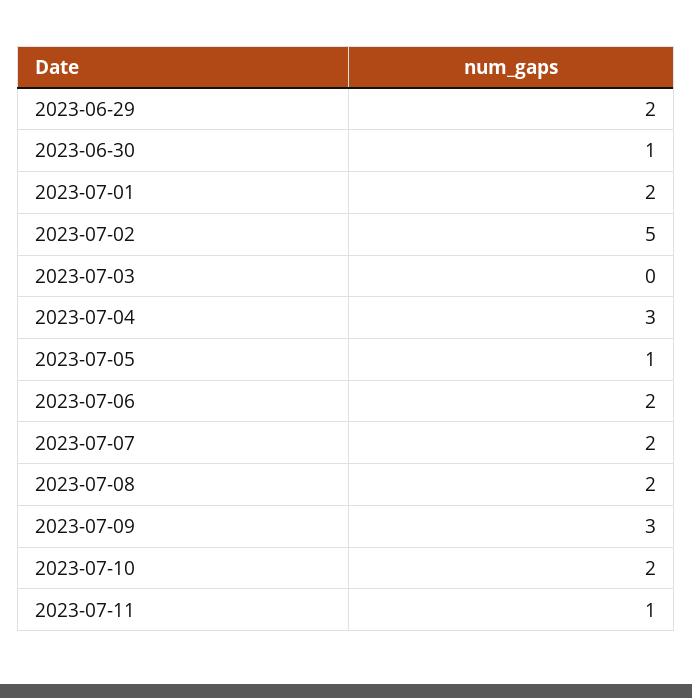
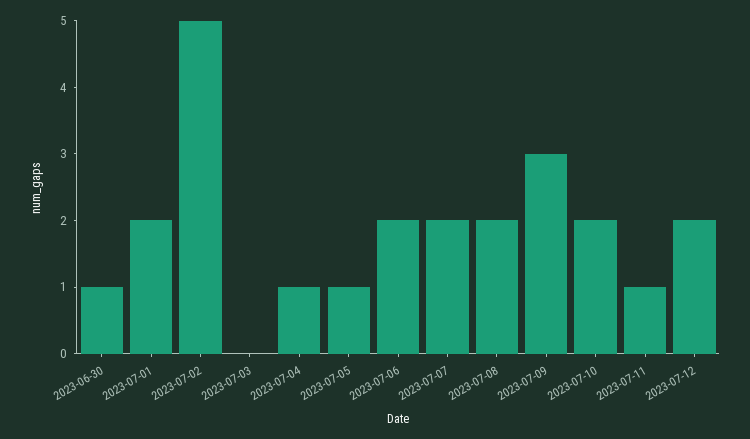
2023-06-29: 2 -> none
2023-07-04: 3 -> 1
2023-07-12: none -> 2

